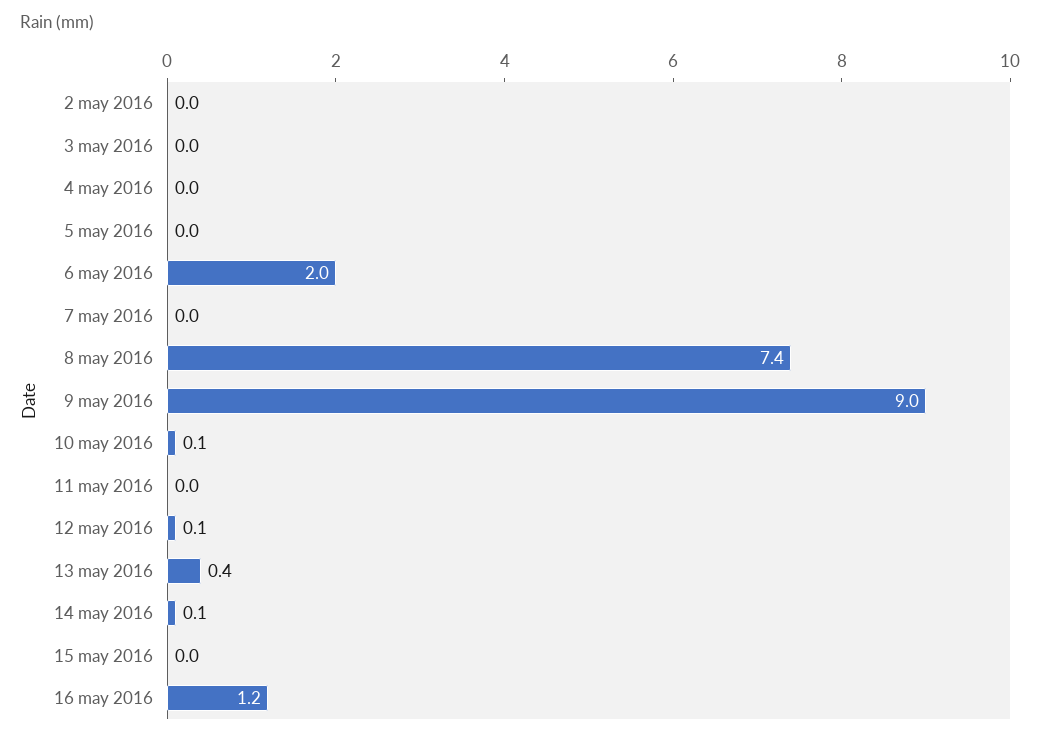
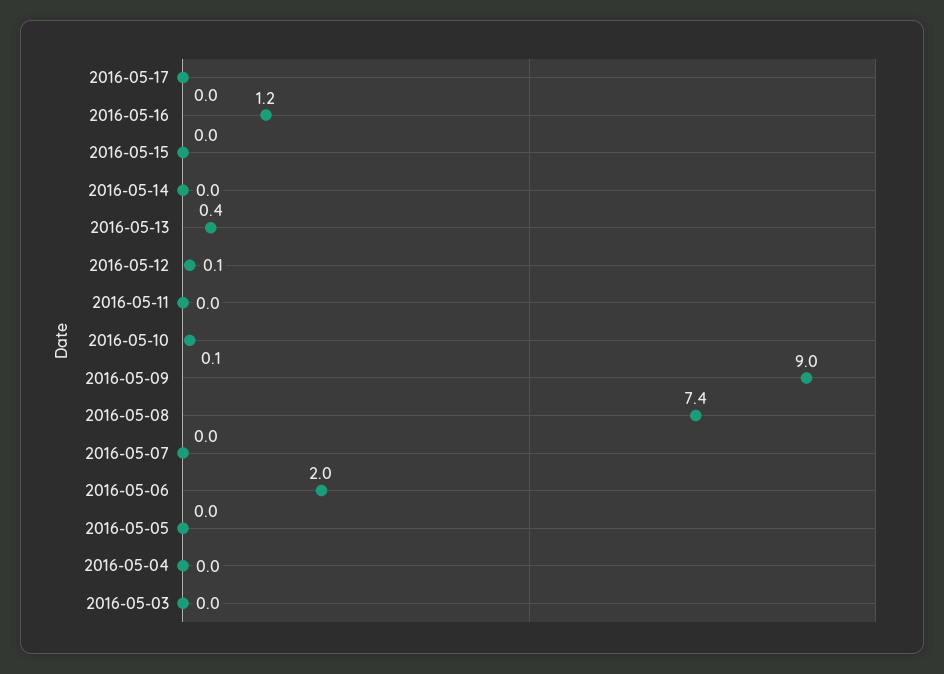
2 may 2016: 0 -> none
14 may 2016: 0.1 -> 0
2016-05-17: none -> 0

